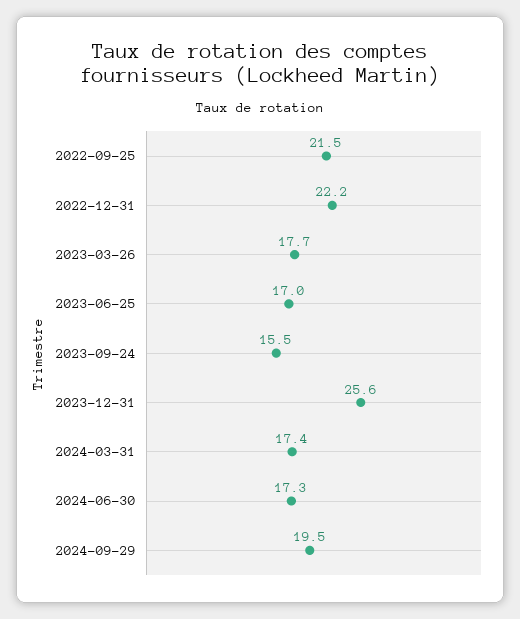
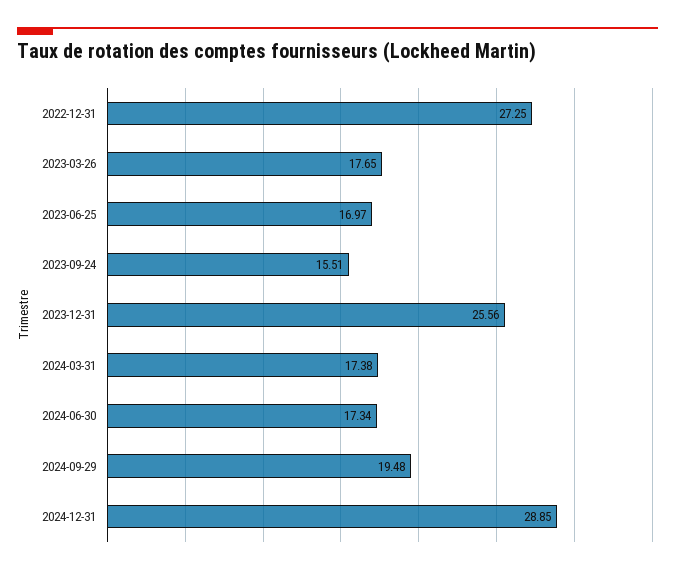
2022-09-25: 21.5 -> none
2022-12-31: 22.2 -> 27.25
2024-12-31: none -> 28.85

